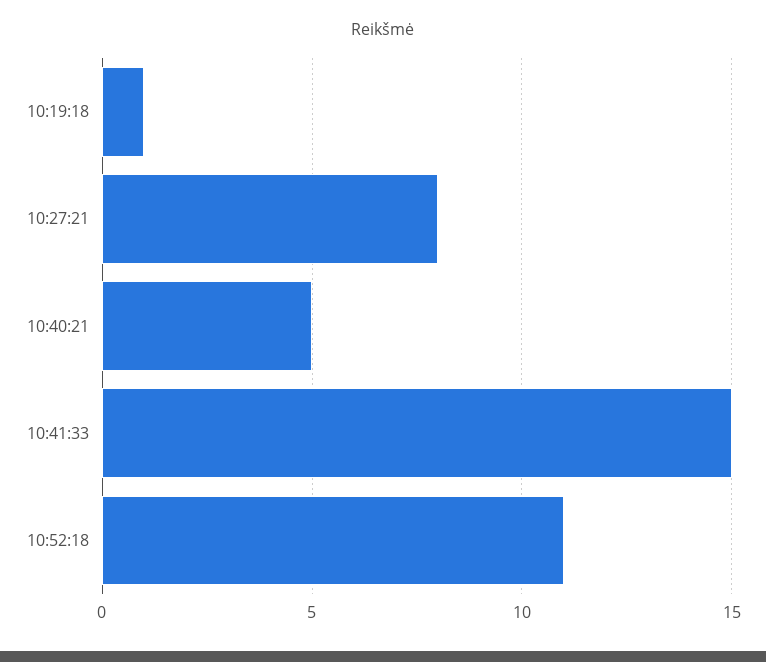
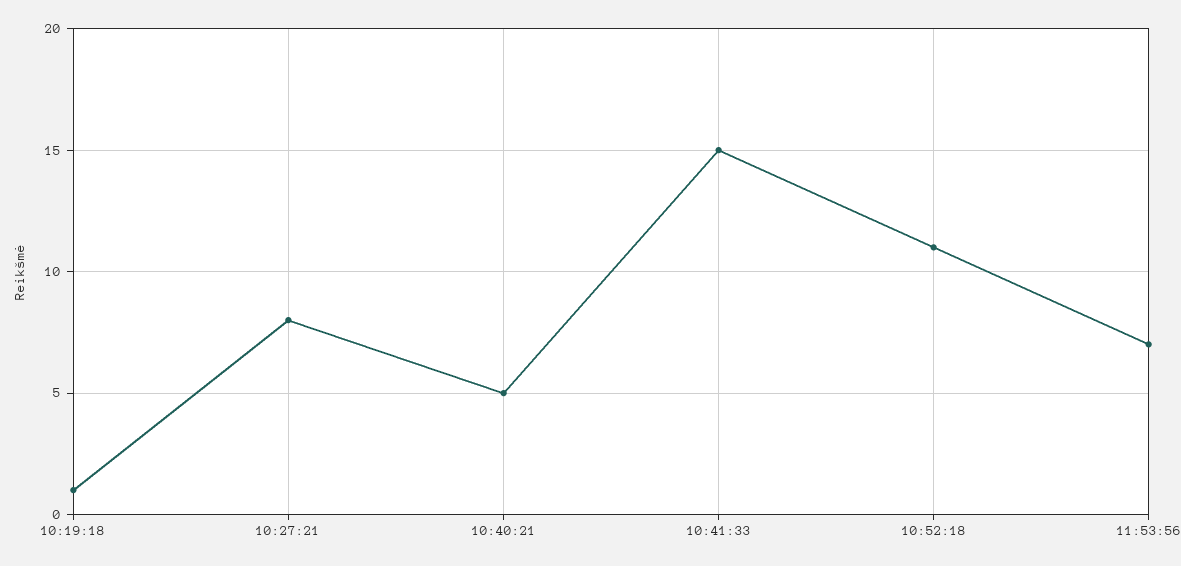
11:53:56: none -> 7

